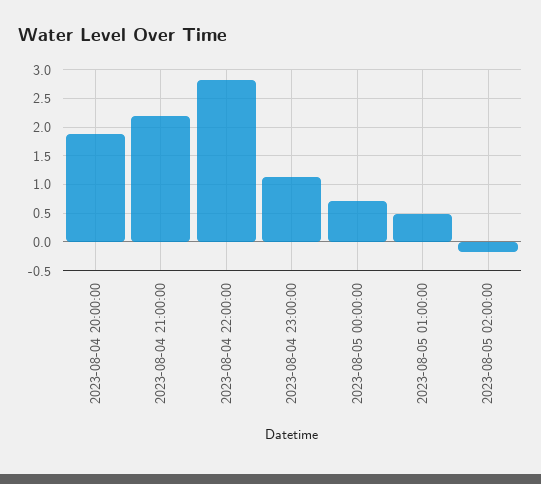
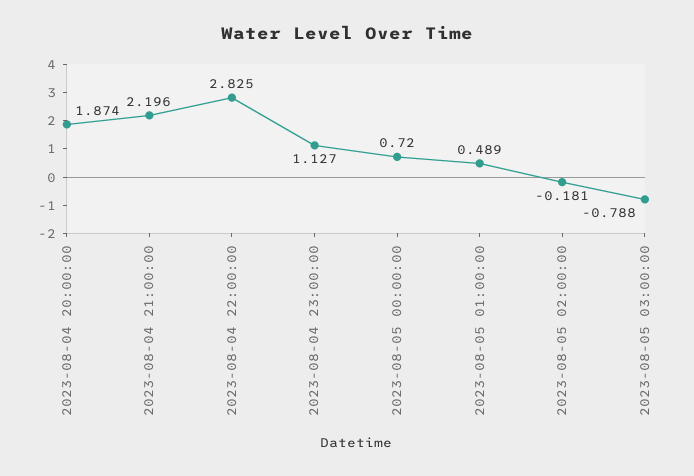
2023-08-05 03:00:00: none -> -0.788

